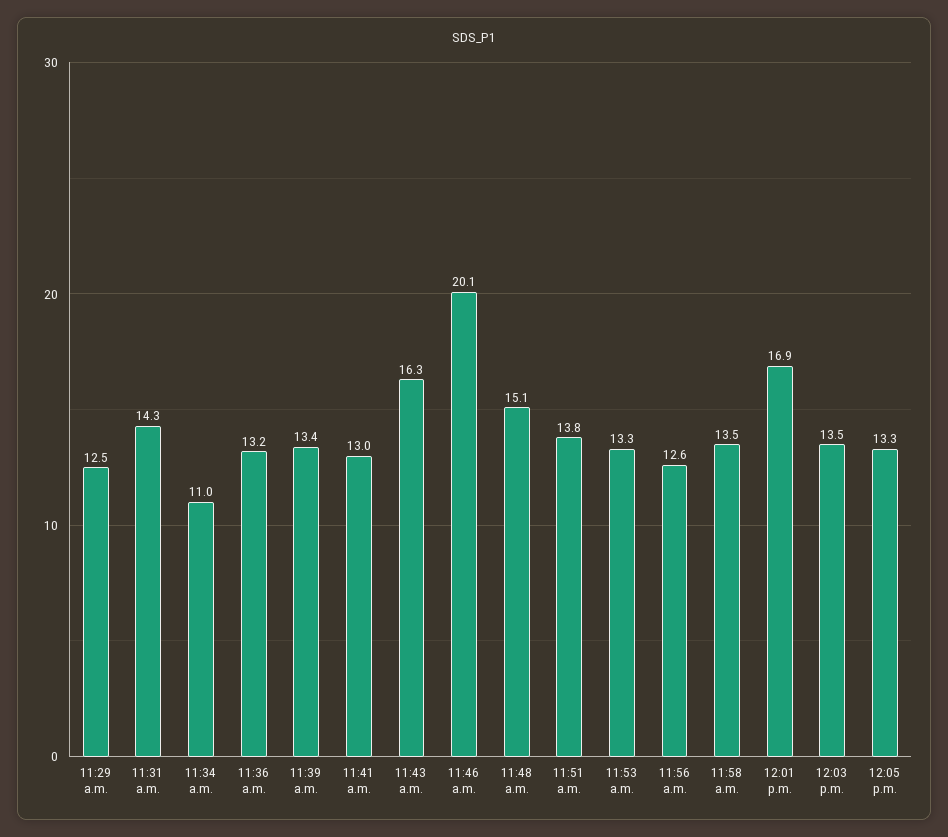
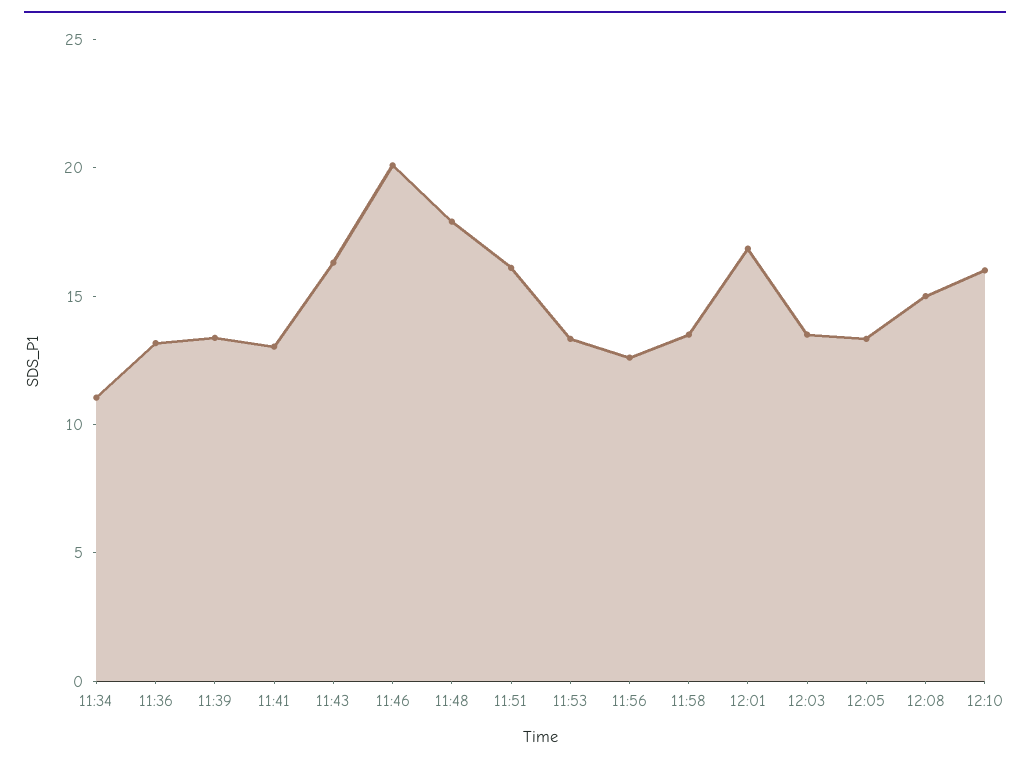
11:29 a.m.: 12.5 -> none
11:31 a.m.: 14.3 -> none
11:48 a.m.: 15.1 -> 18
11:51 a.m.: 13.8 -> 16
12:08: none -> 15
12:10: none -> 16

